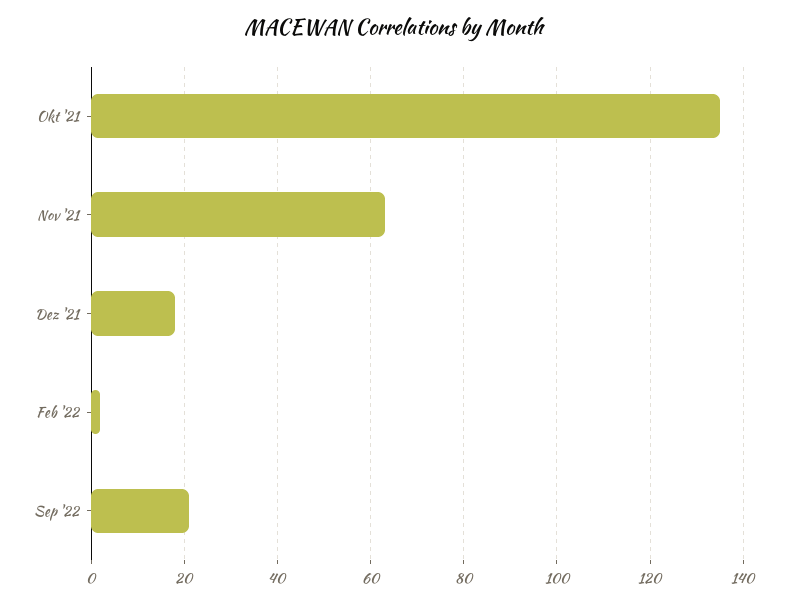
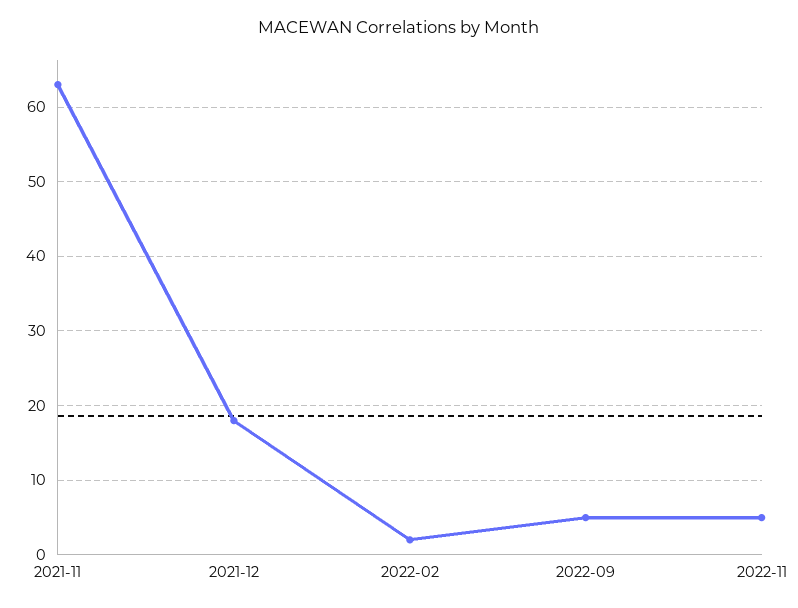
Okt '21: 135 -> none
Sep '22: 20 -> 5
2022-11: none -> 5

